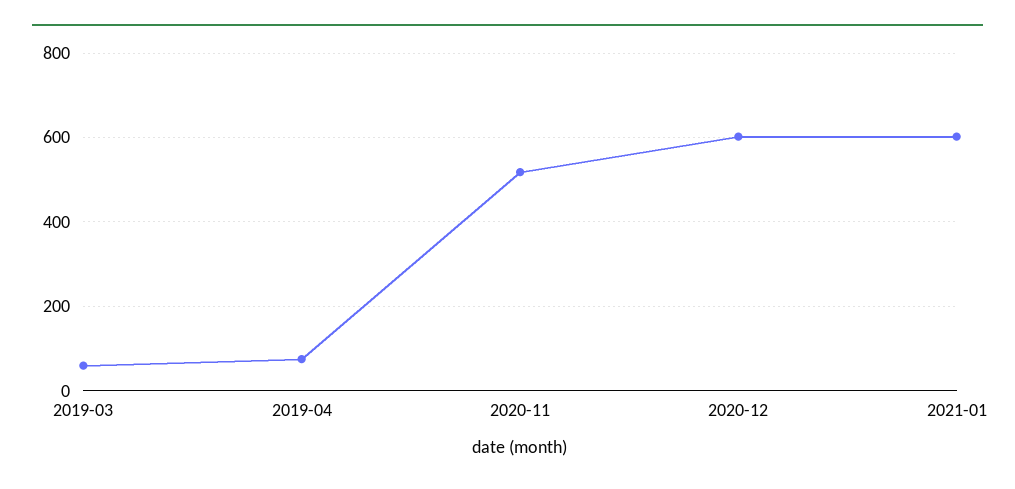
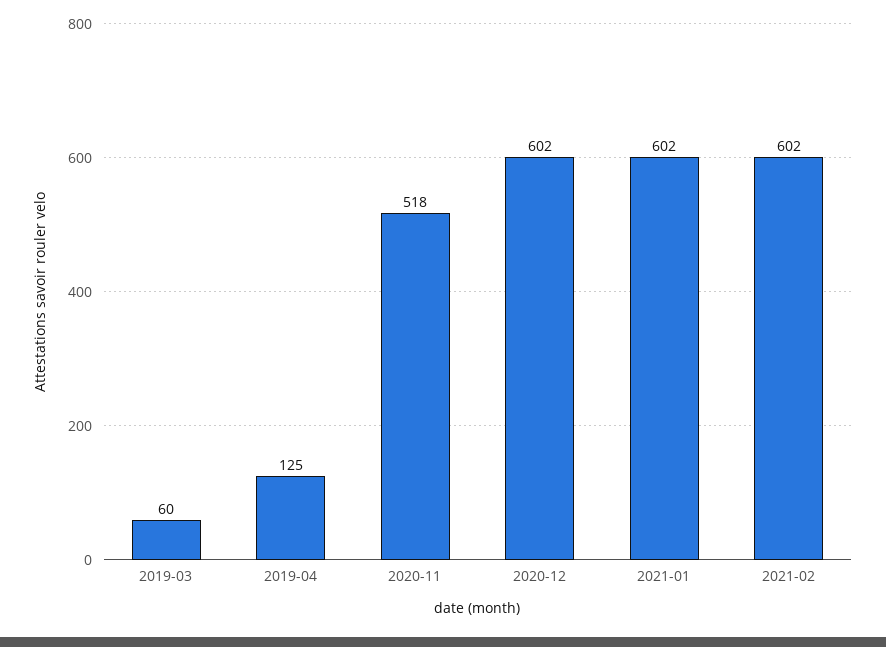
2019-04: 80 -> 125
2021-02: none -> 602

